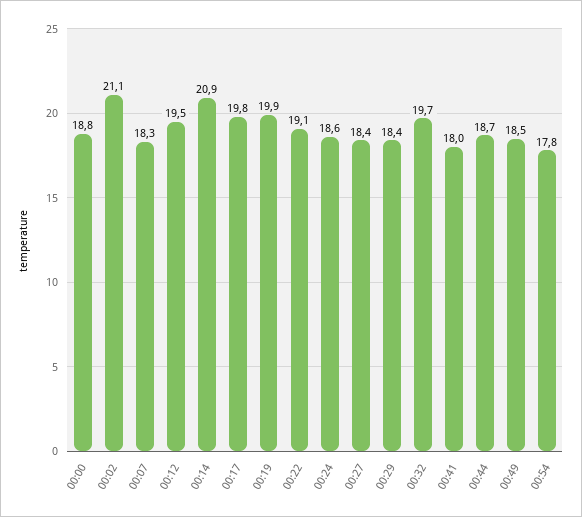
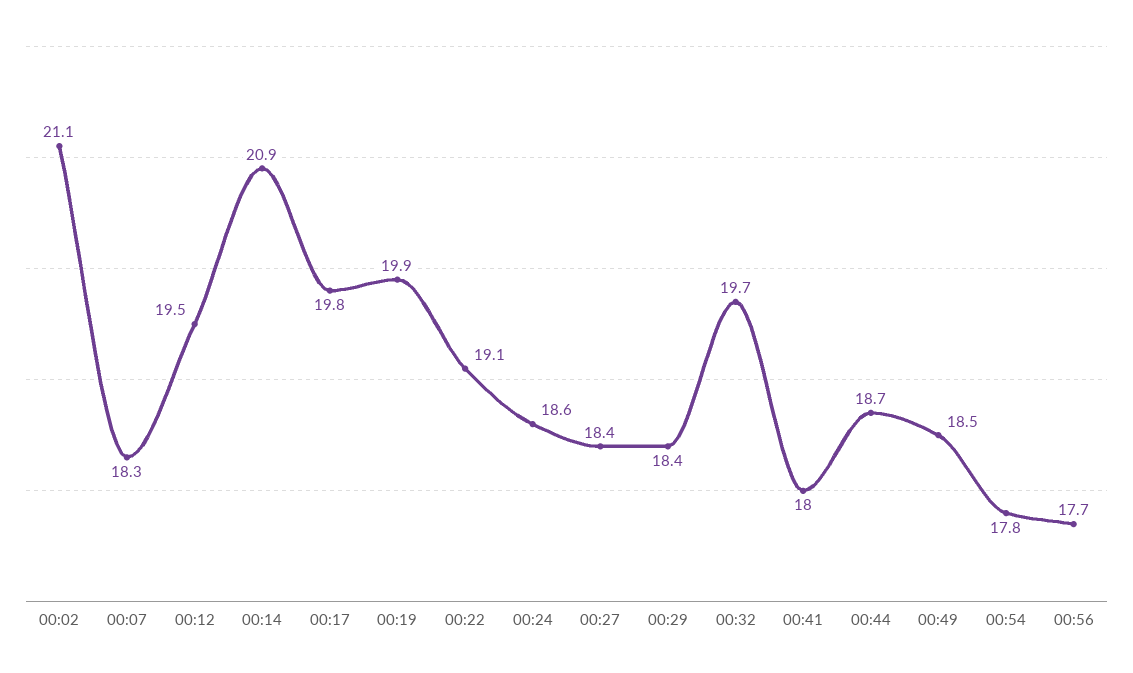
00:00: 18.8 -> none
00:56: none -> 17.7

